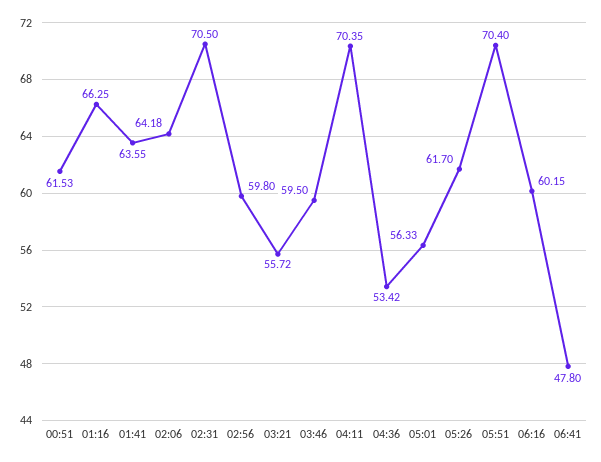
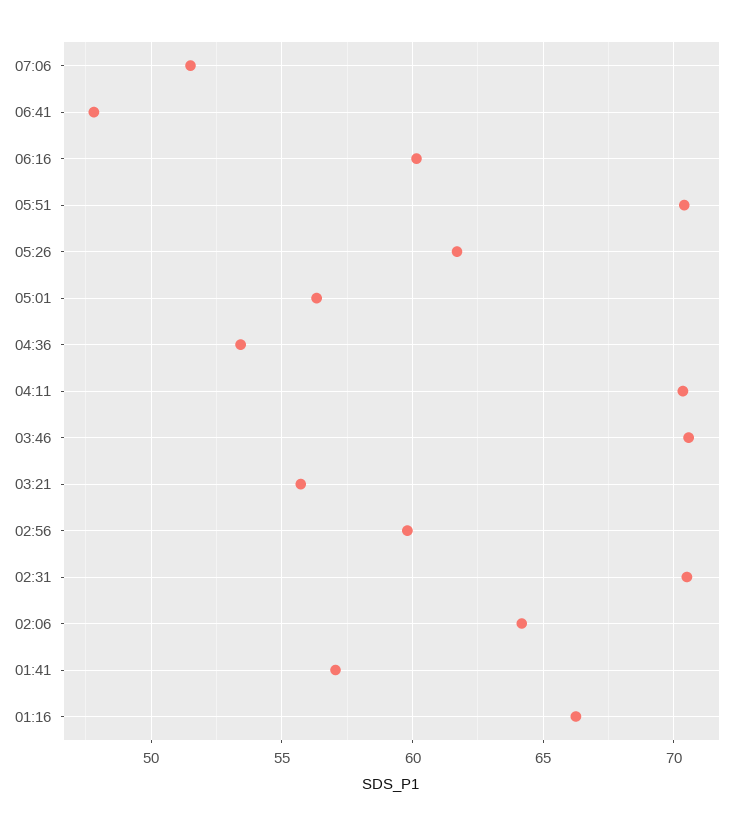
00:51: 61.53 -> none
01:41: 63.55 -> 57
03:46: 59.5 -> 70.5
07:06: none -> 51.5

